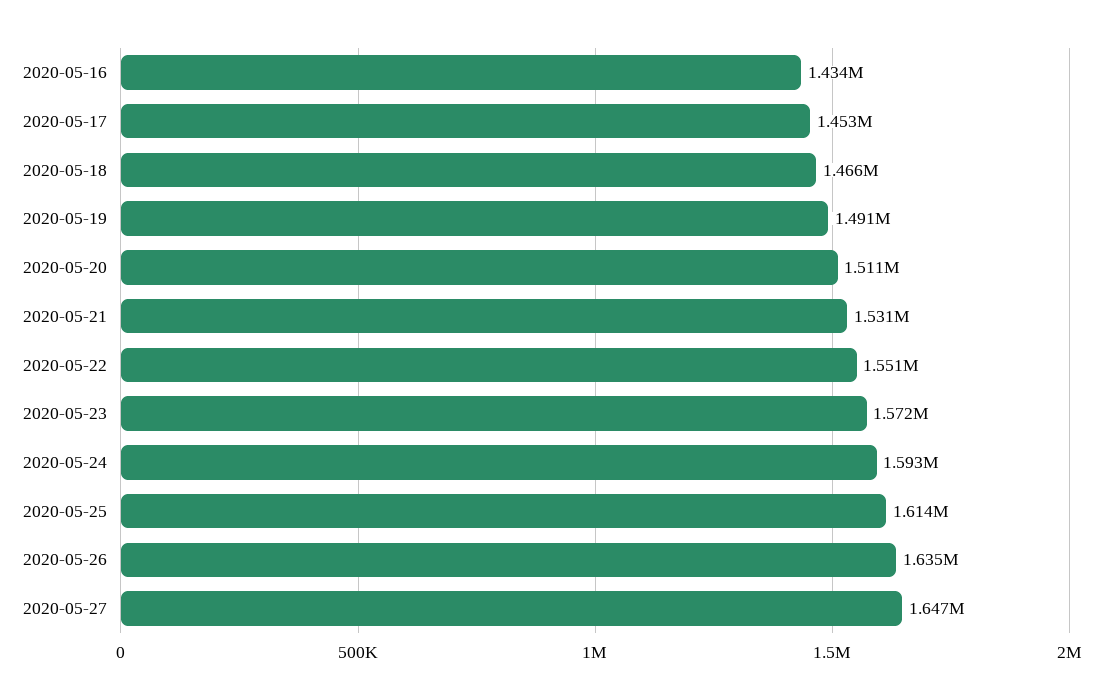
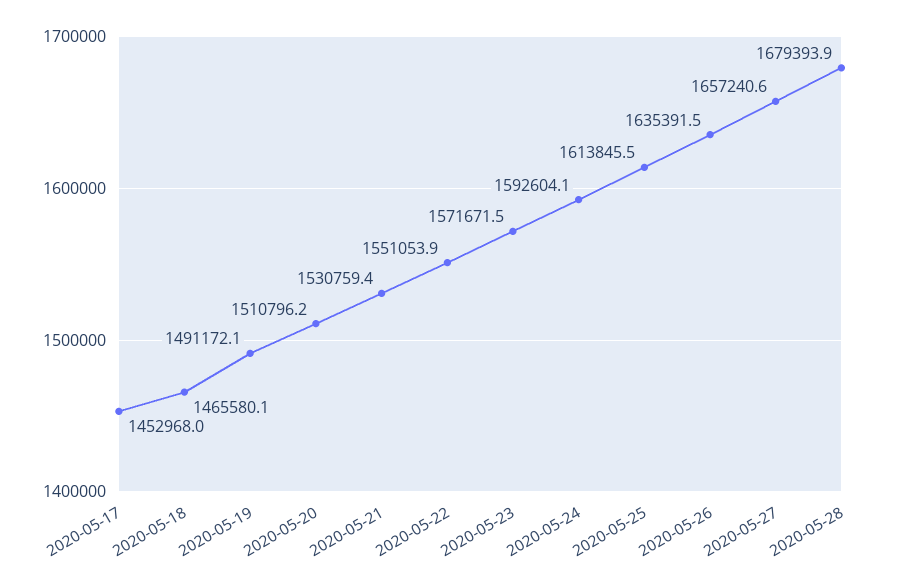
2020-05-16: 1434000 -> none
2020-05-27: 1647000 -> 1657240.6
2020-05-28: none -> 1679393.9

